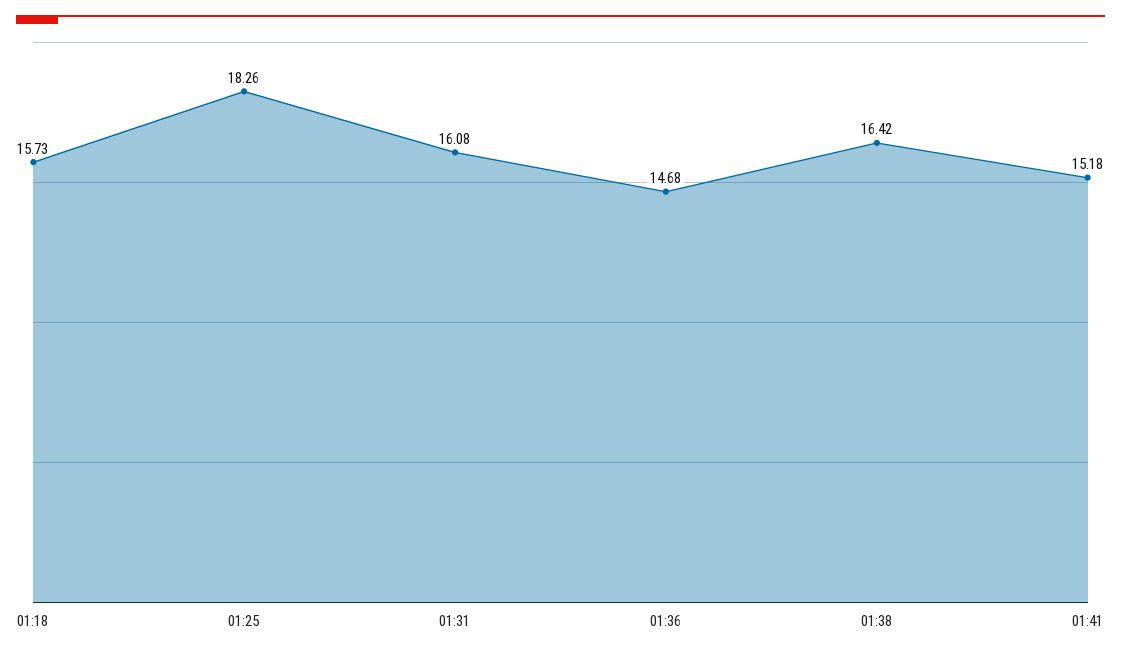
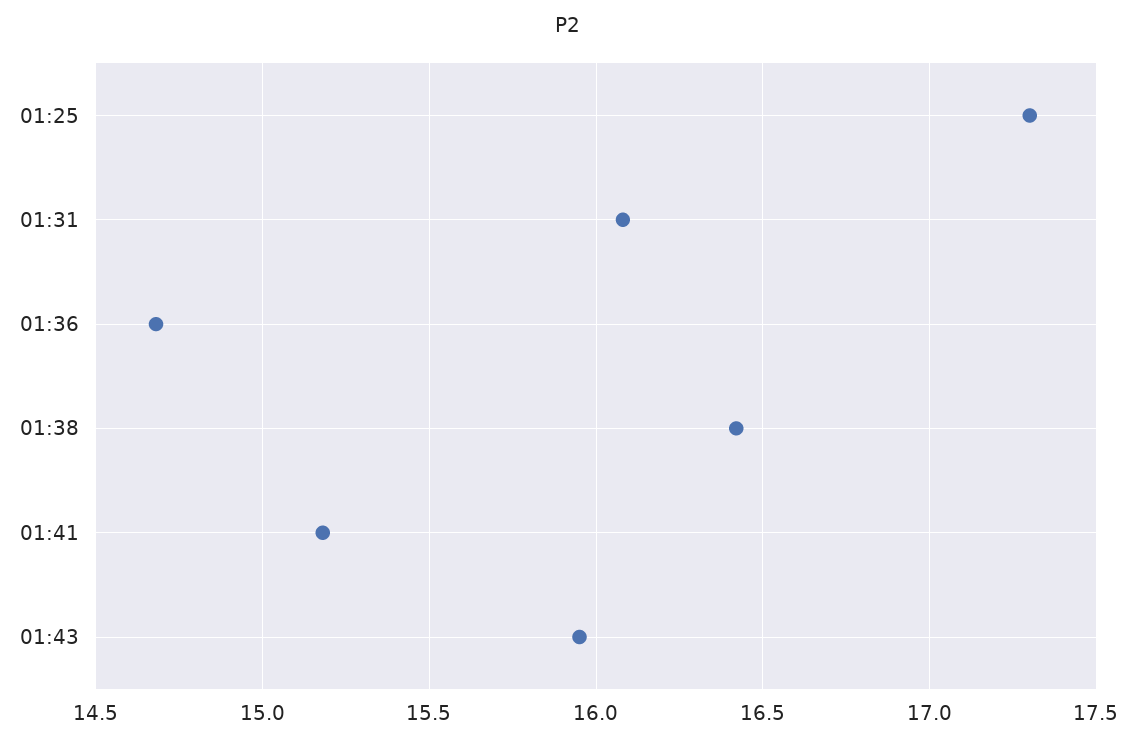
01:18: 15.73 -> none
01:25: 18.26 -> 17.3
01:43: none -> 15.95

